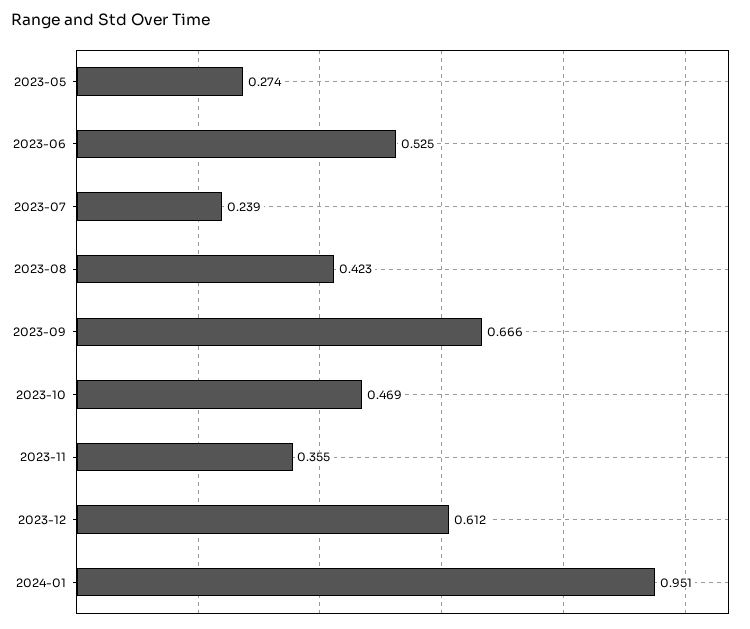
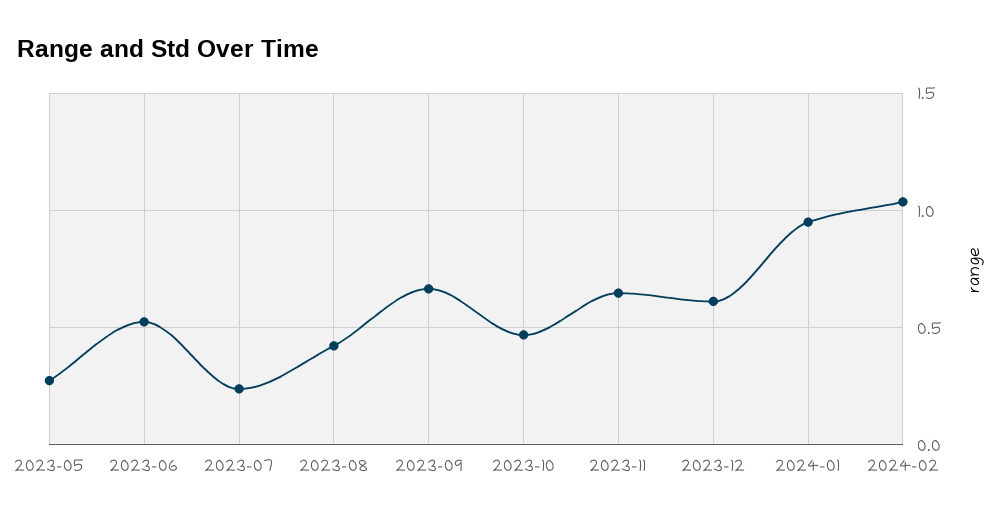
2023-11: 0.355 -> 0.65
2024-02: none -> 1.05

